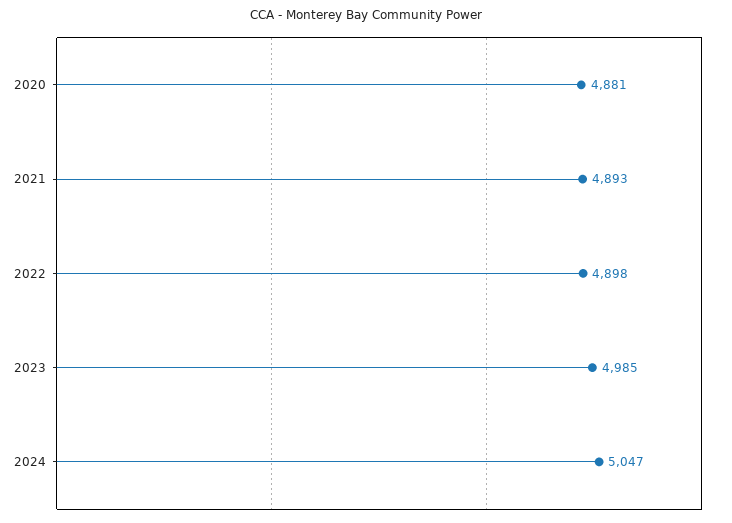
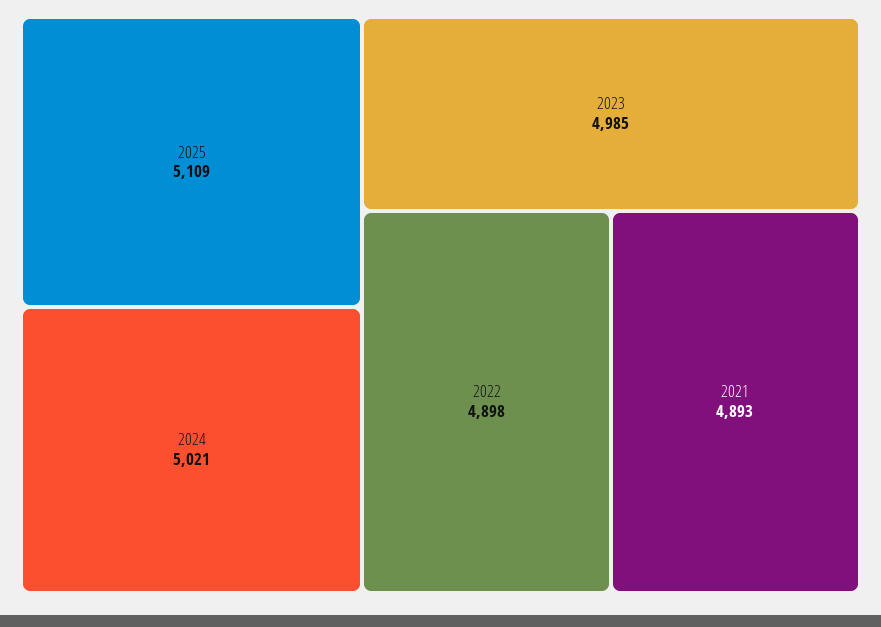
2020: 4881 -> none
2024: 5047 -> 5021
2025: none -> 5109

